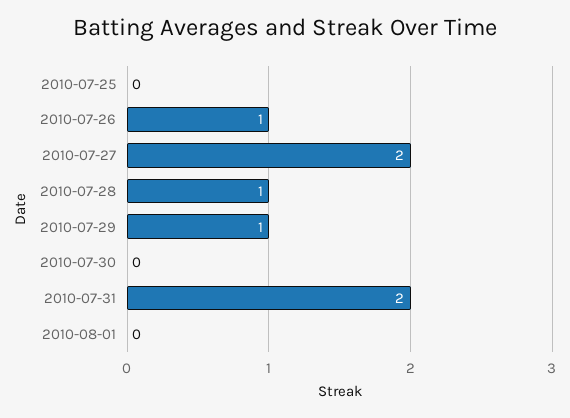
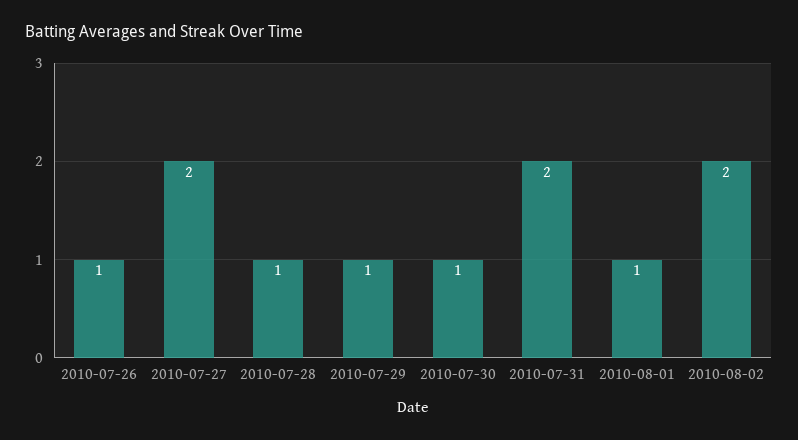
2010-07-25: 0 -> none
2010-07-30: 0 -> 1
2010-08-01: 0 -> 1
2010-08-02: none -> 2

